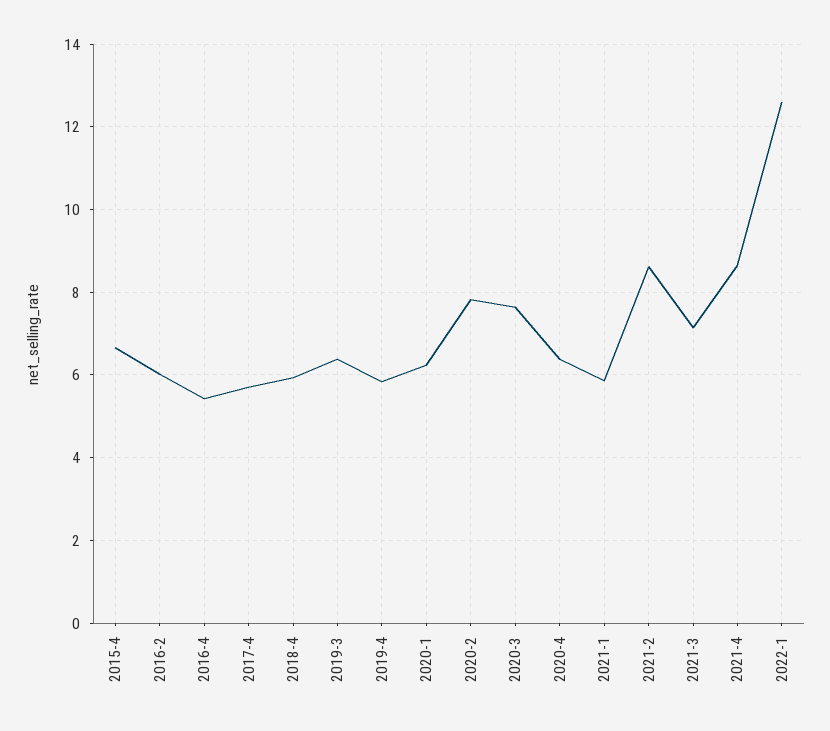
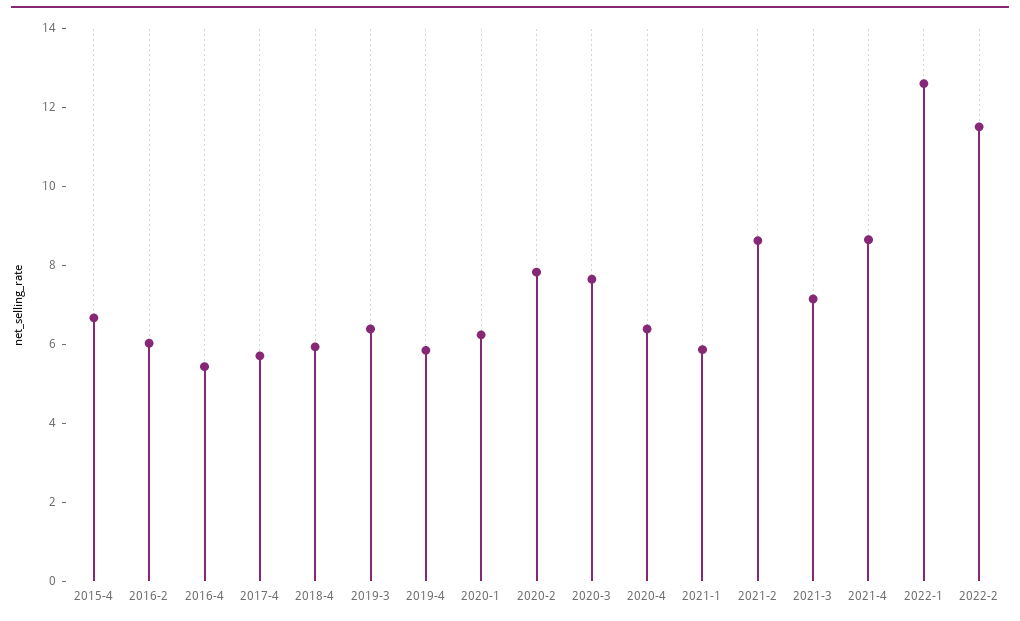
2022-2: none -> 11.5

